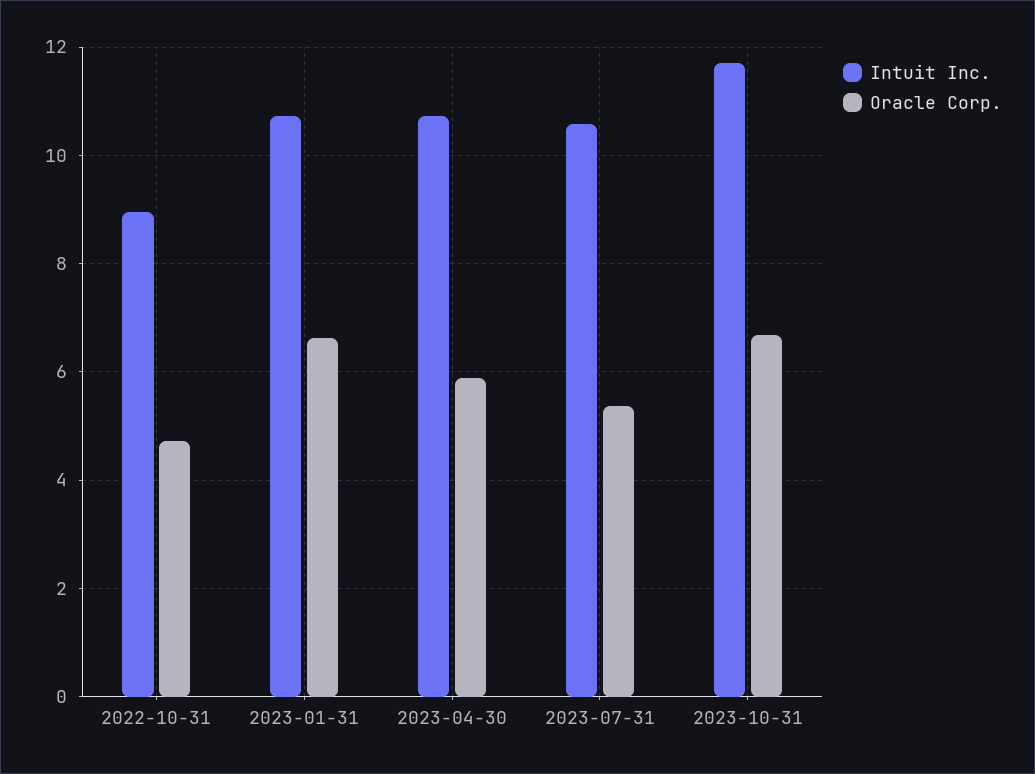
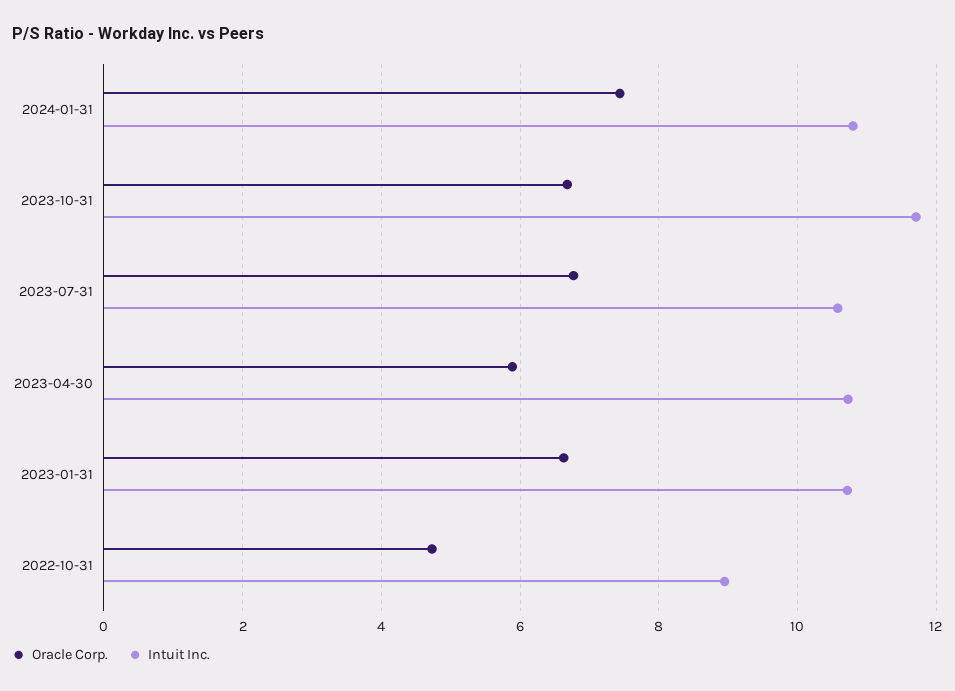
Oracle Corp., 2023-07-31: 5.4 -> 6.8
Oracle Corp., 2024-01-31: none -> 7.4
Intuit Inc., 2024-01-31: none -> 10.8

